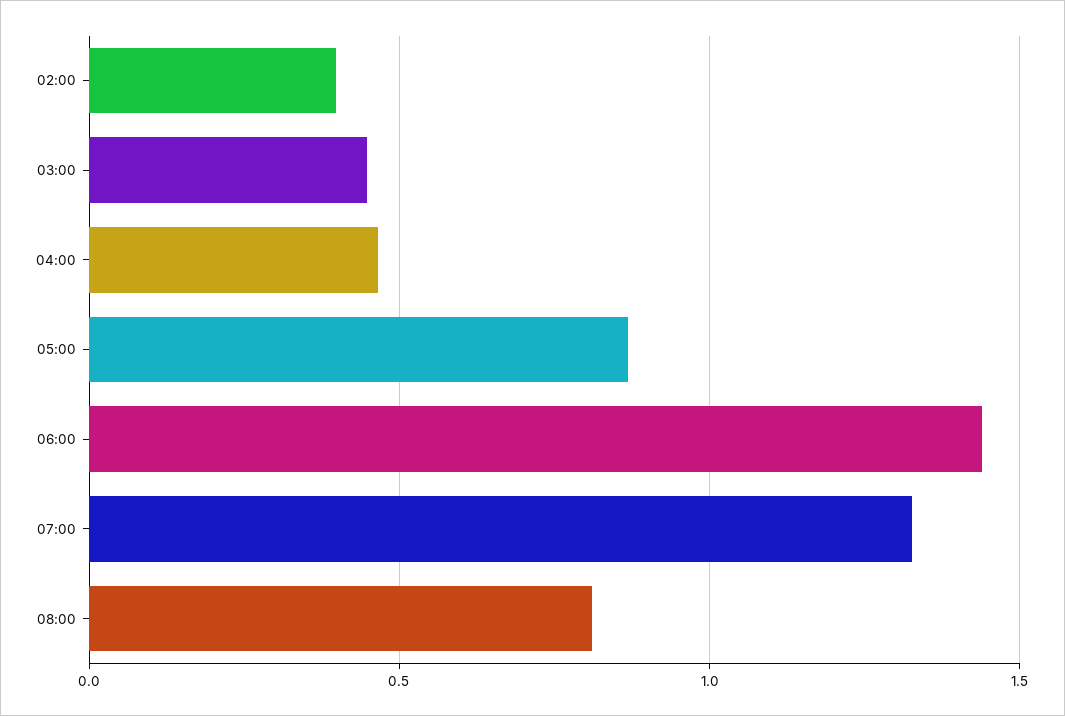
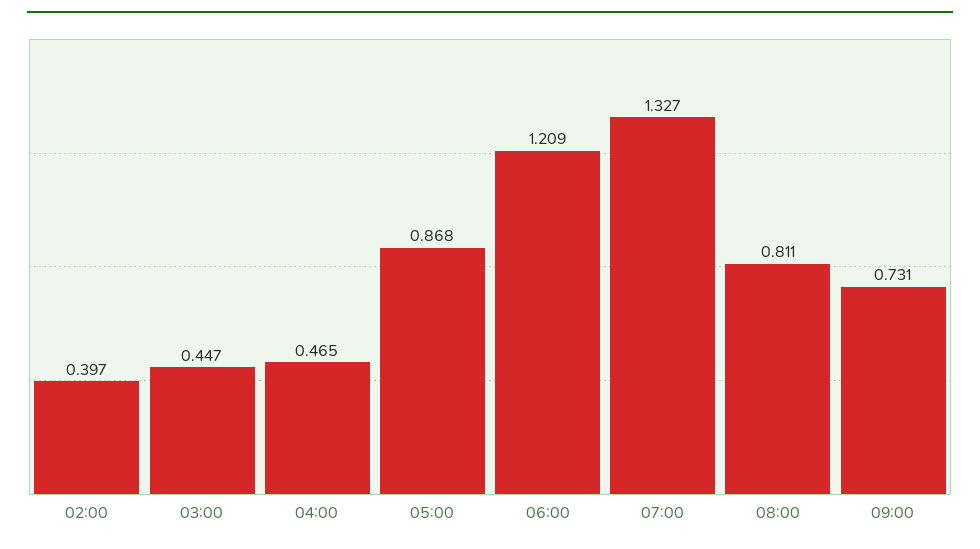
06:00: 1.45 -> 1.209
09:00: none -> 0.731

